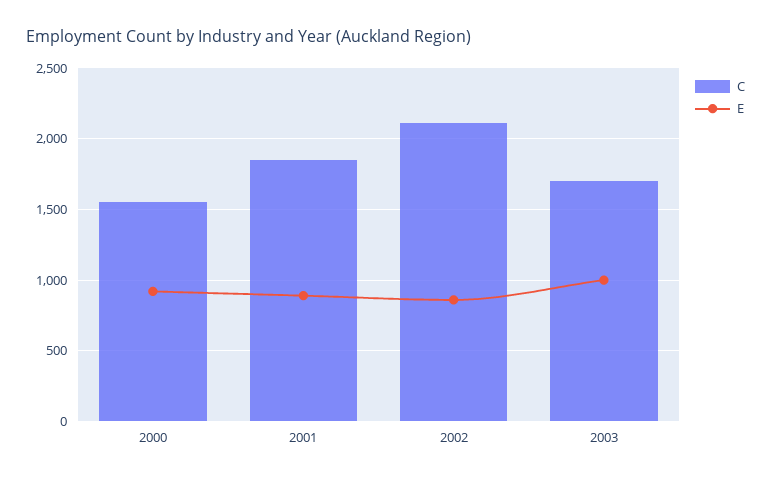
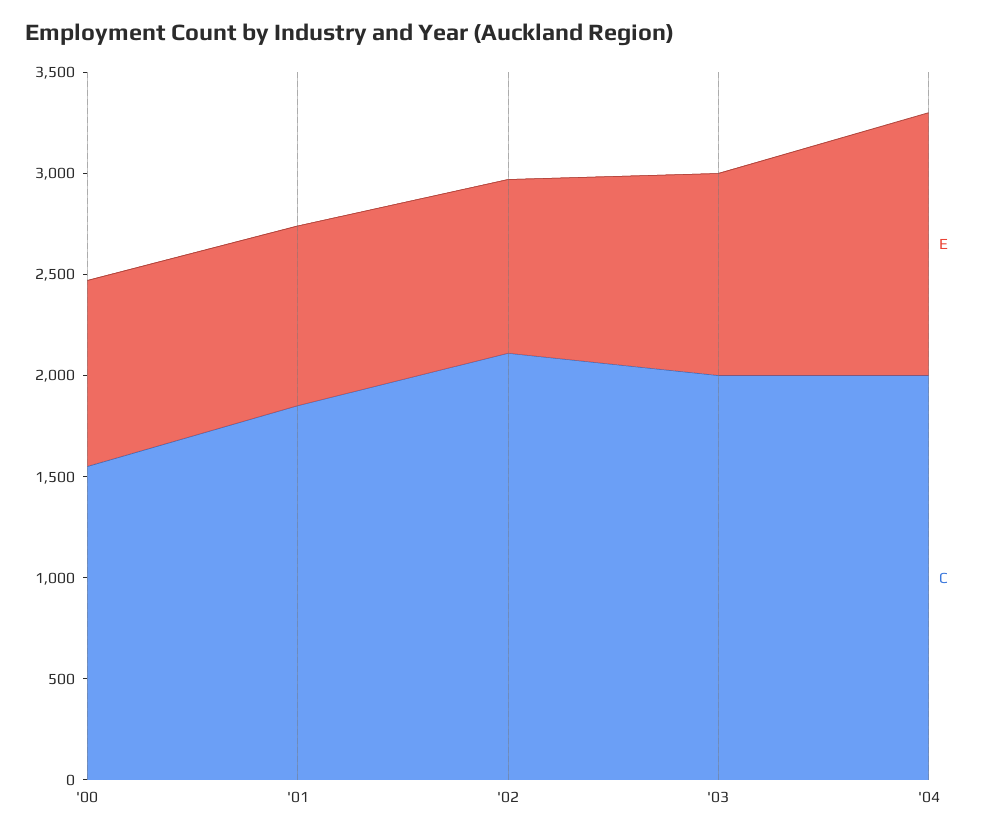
C, 2003: 1700 -> 2000
E, '04: none -> 1300
C, '04: none -> 2000

